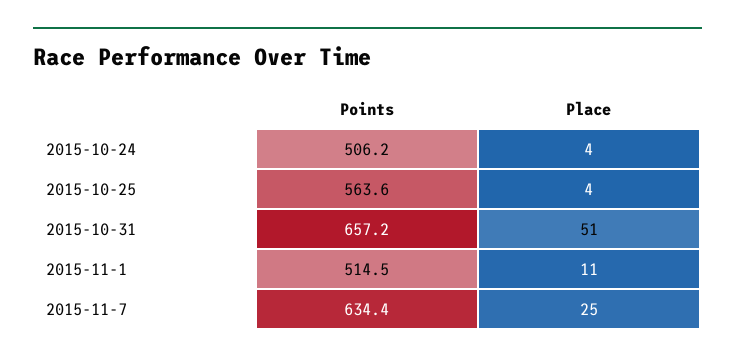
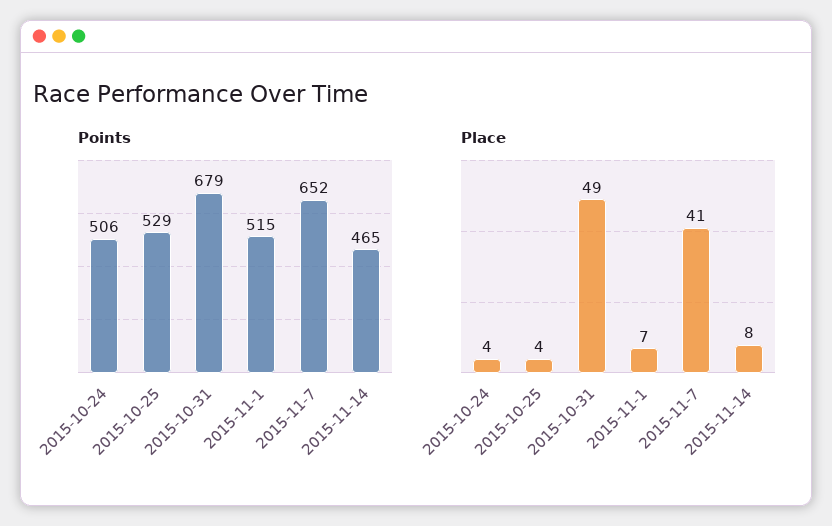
Points, 2015-10-25: 563.6 -> 529
Points, 2015-10-31: 657.2 -> 679
Place, 2015-10-31: 51 -> 49
Place, 2015-11-1: 11 -> 7
Points, 2015-11-7: 634.4 -> 652
Place, 2015-11-7: 25 -> 41
Points, 2015-11-14: none -> 465
Place, 2015-11-14: none -> 8

